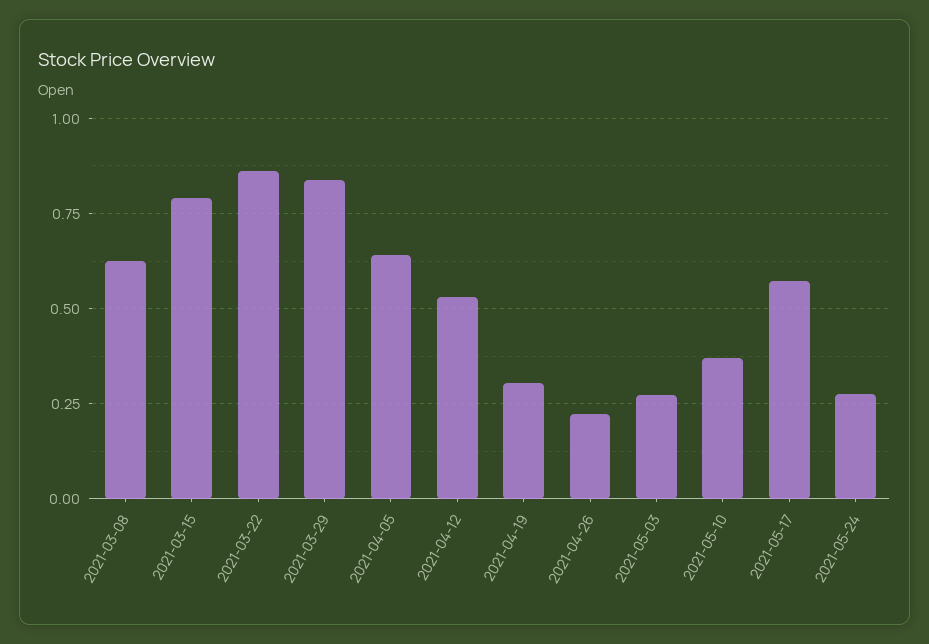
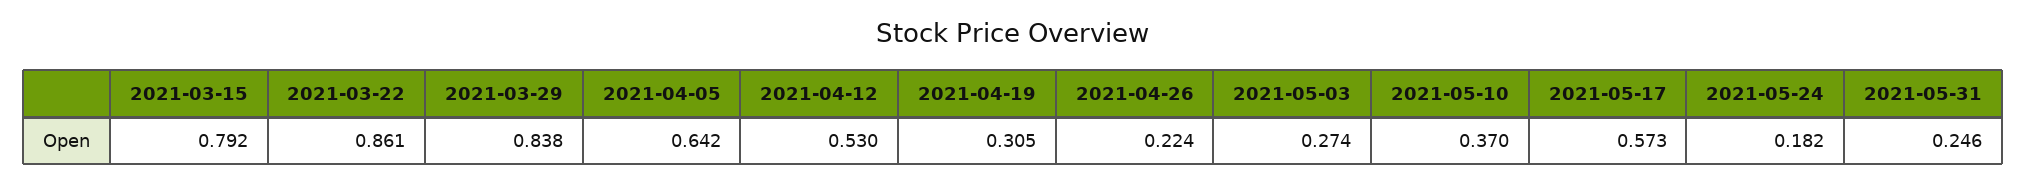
2021-03-08: 0.625 -> none
2021-05-24: 0.275 -> 0.182
2021-05-31: none -> 0.246

